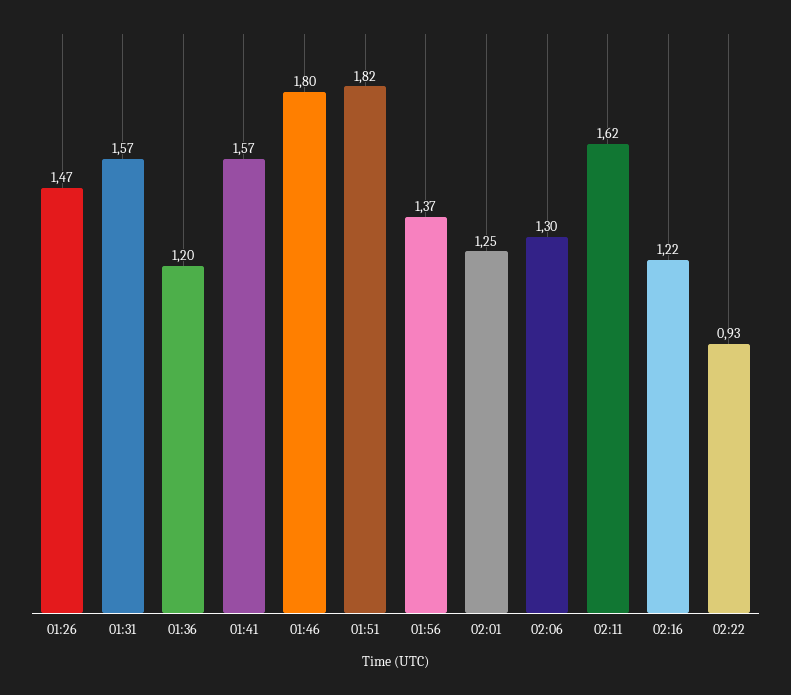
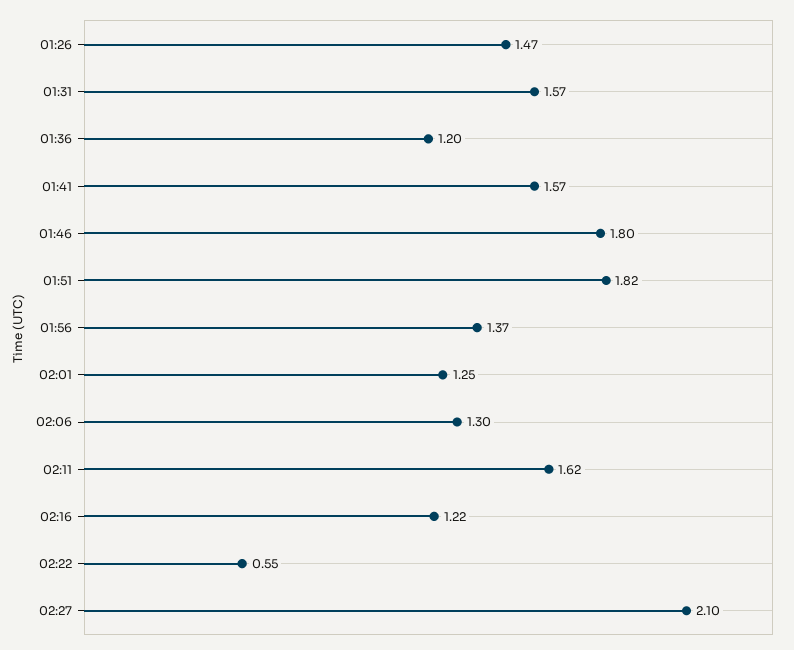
02:22: 0.93 -> 0.55
02:27: none -> 2.1

